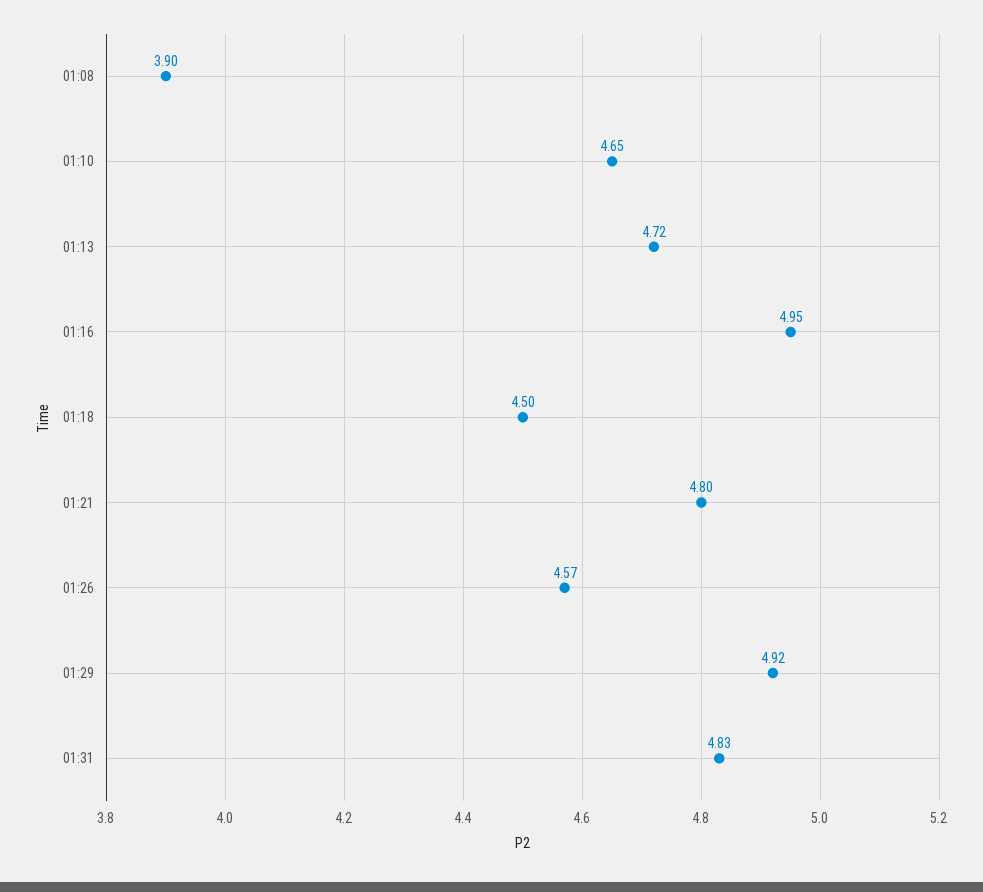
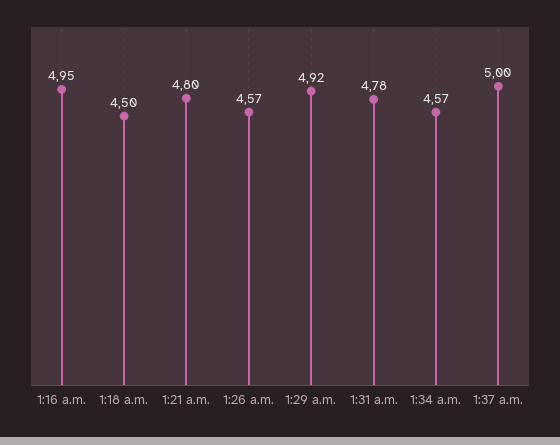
01:08: 3.9 -> none
01:10: 4.65 -> none
01:13: 4.72 -> none
01:31: 4.83 -> 4.78
1:34 a.m.: none -> 4.57
1:37 a.m.: none -> 5

